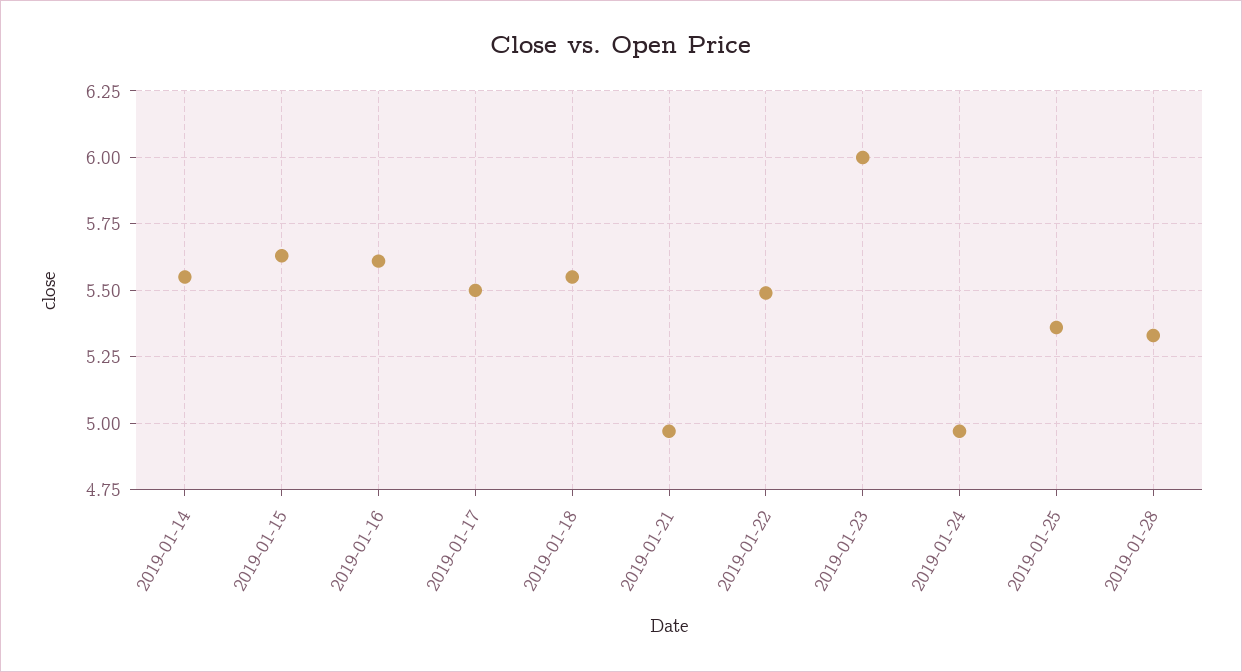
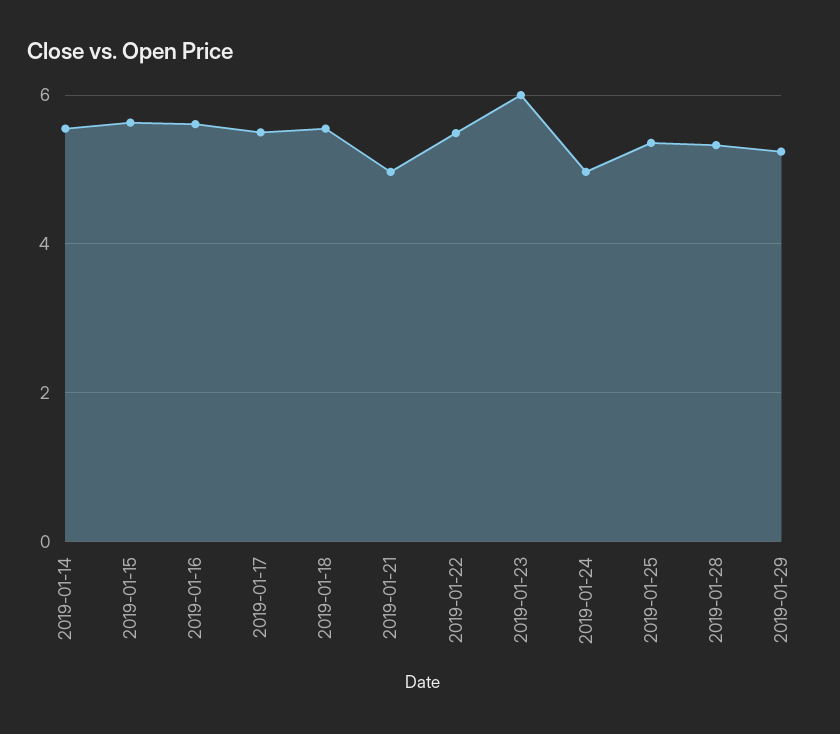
2019-01-29: none -> 5.2

